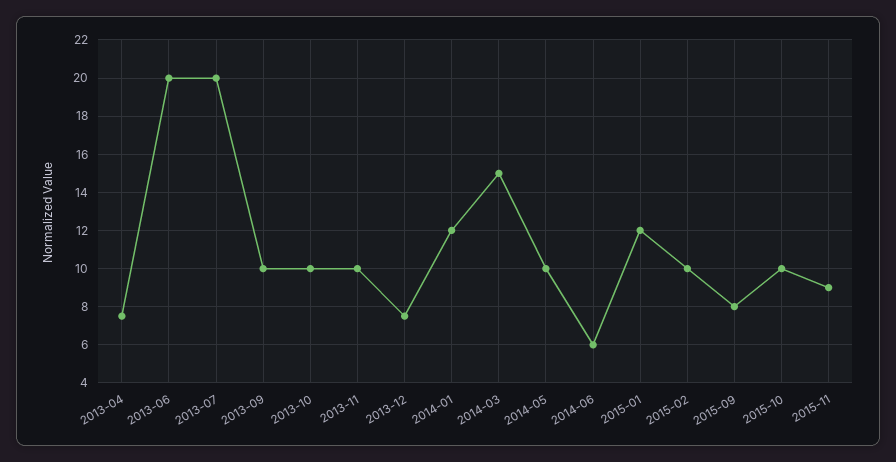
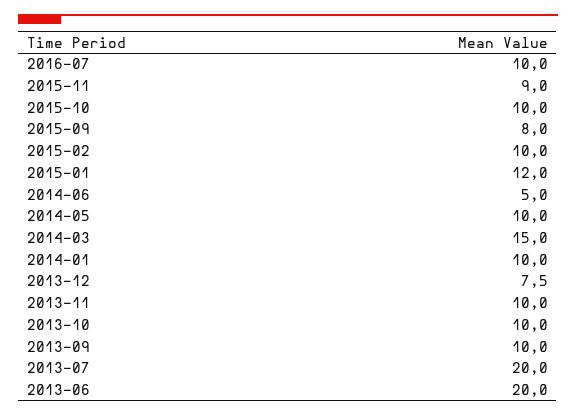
2013-04: 7.5 -> none
2014-01: 12 -> 10
2014-06: 6 -> 5
2016-07: none -> 10

